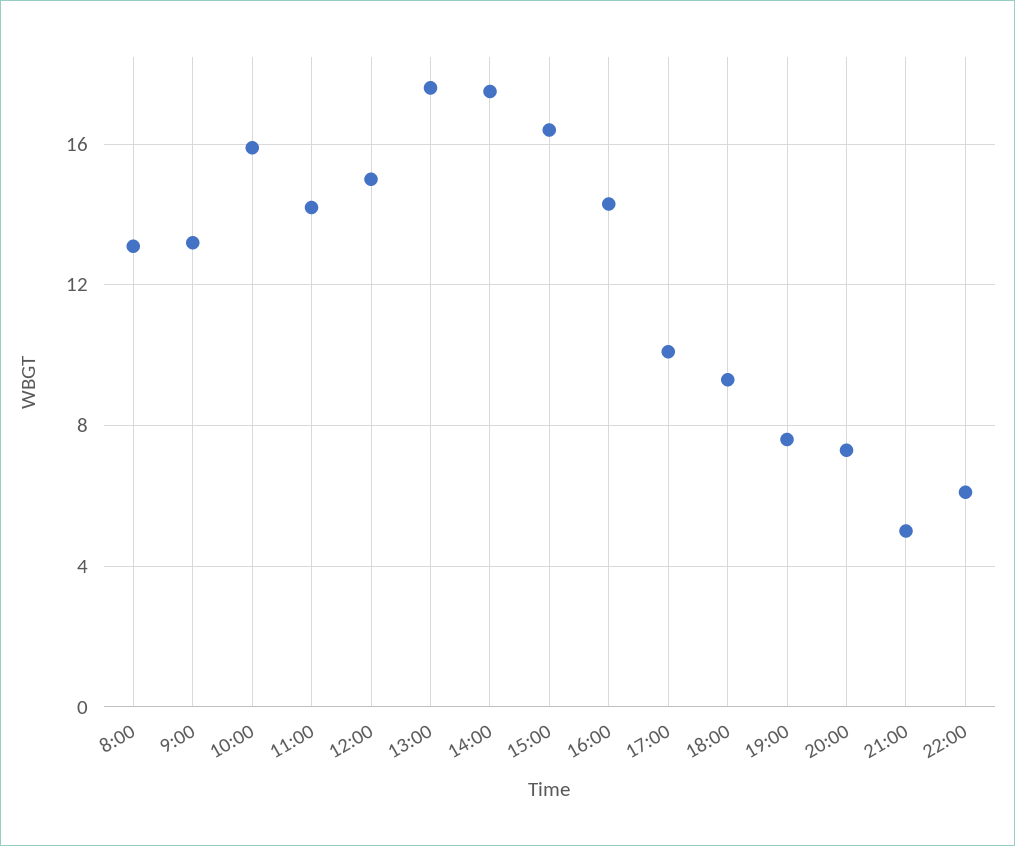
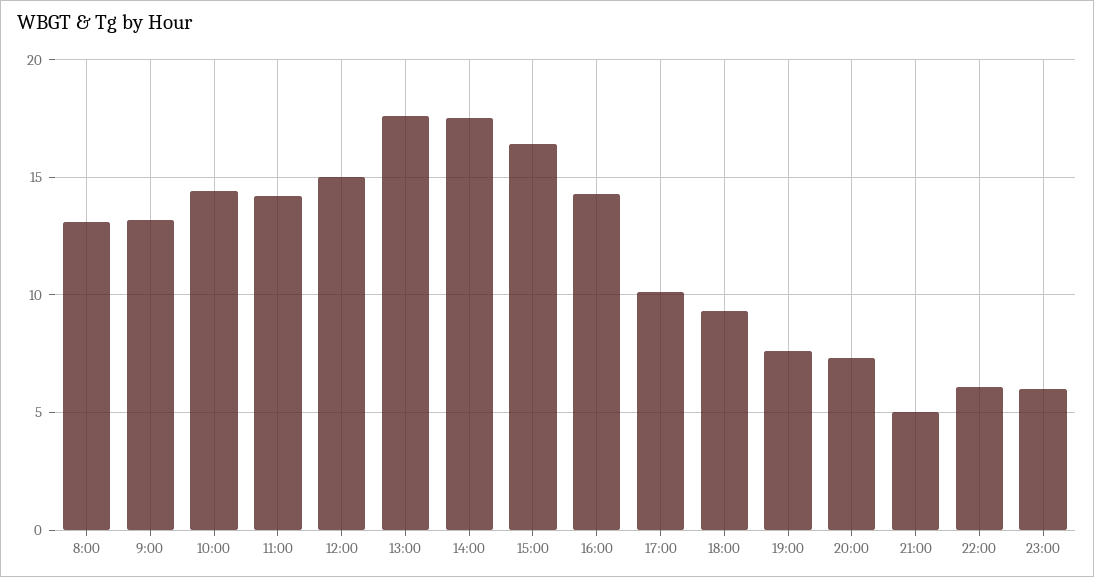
10:00: 16 -> 14.5
23:00: none -> 6

